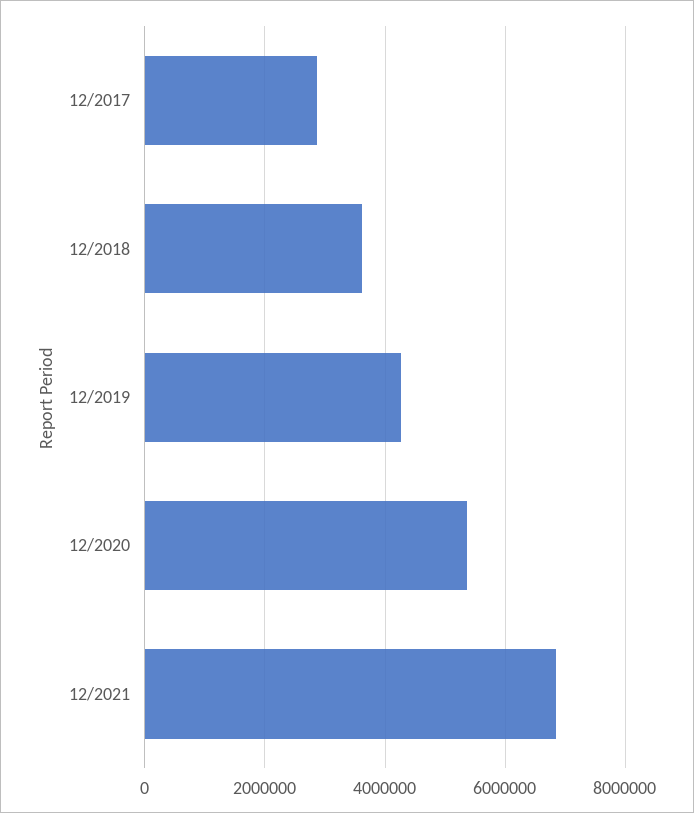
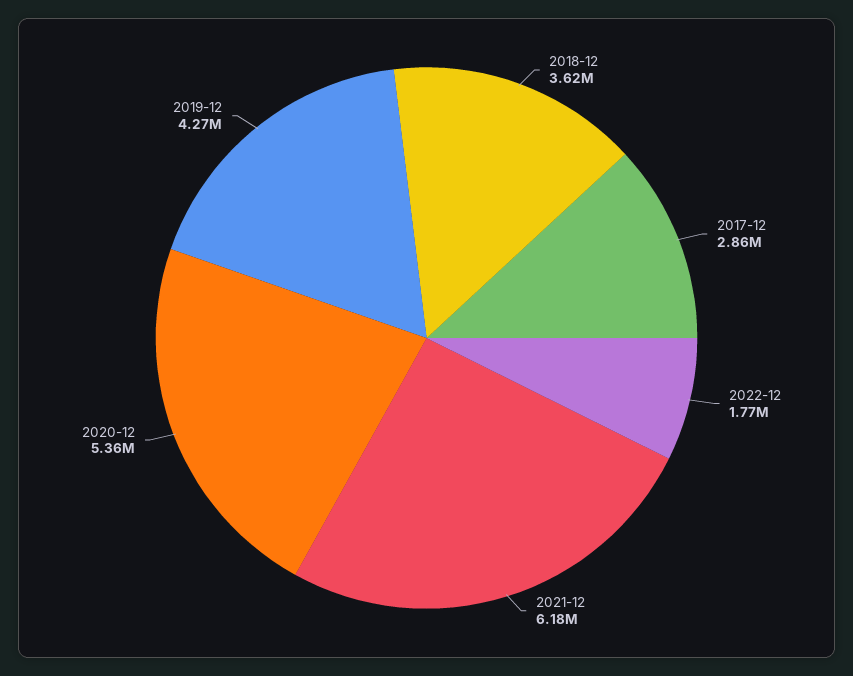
12/2021: 6800000 -> 6180000
2022-12: none -> 1770000

